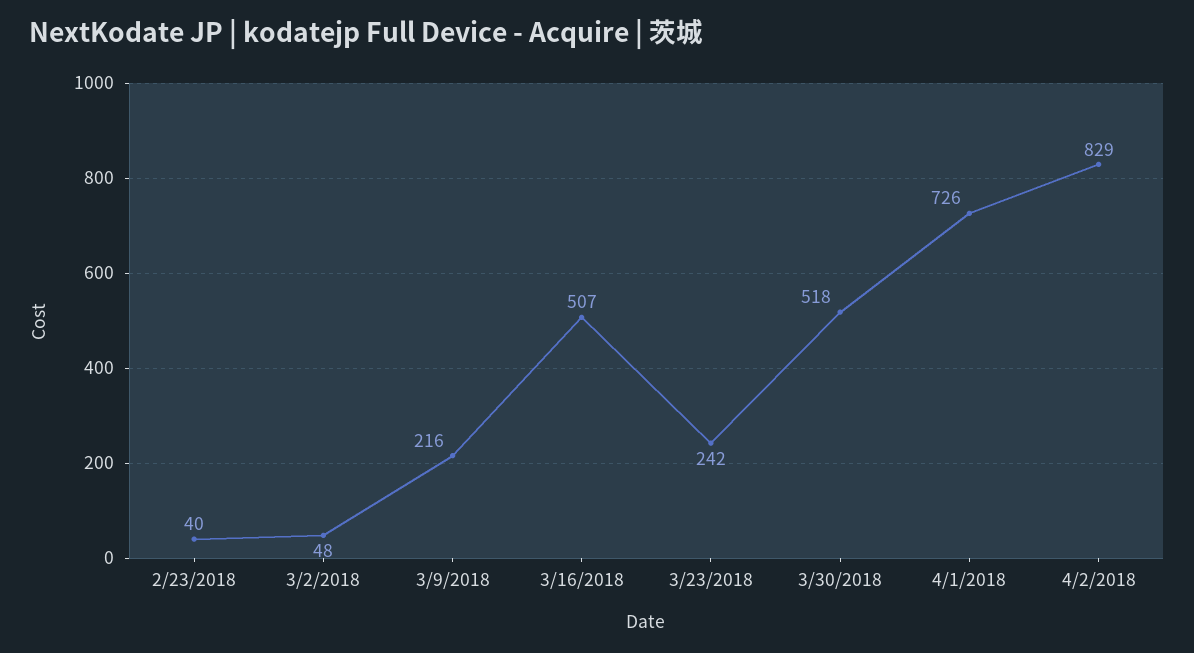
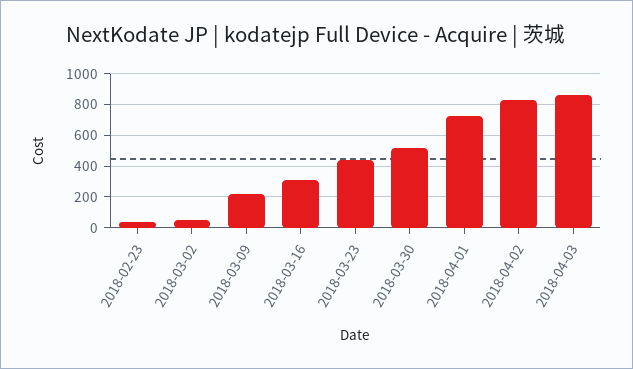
3/16/2018: 507 -> 300
3/23/2018: 242 -> 450
2018-04-03: none -> 850

